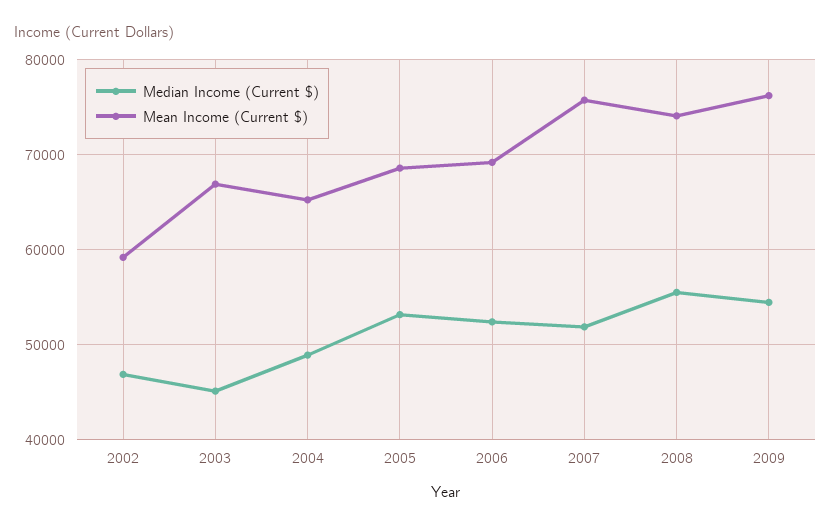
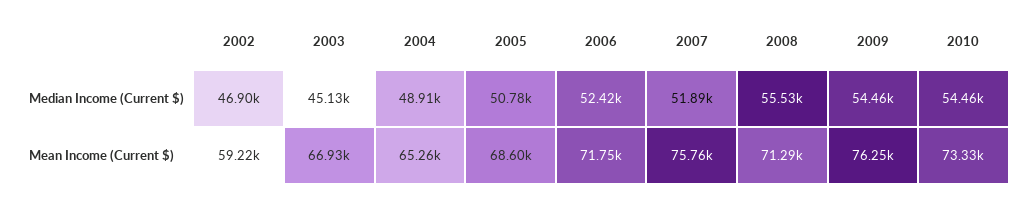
Median Income (Current $), 2005: 53000 -> 50780
Mean Income (Current $), 2006: 69000 -> 71750
Mean Income (Current $), 2008: 74000 -> 71290
Median Income (Current $), 2010: none -> 54460
Mean Income (Current $), 2010: none -> 73330

